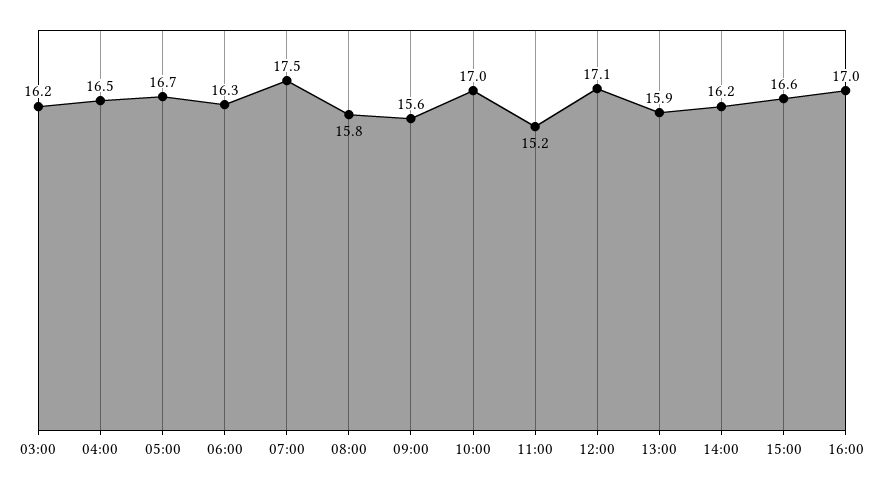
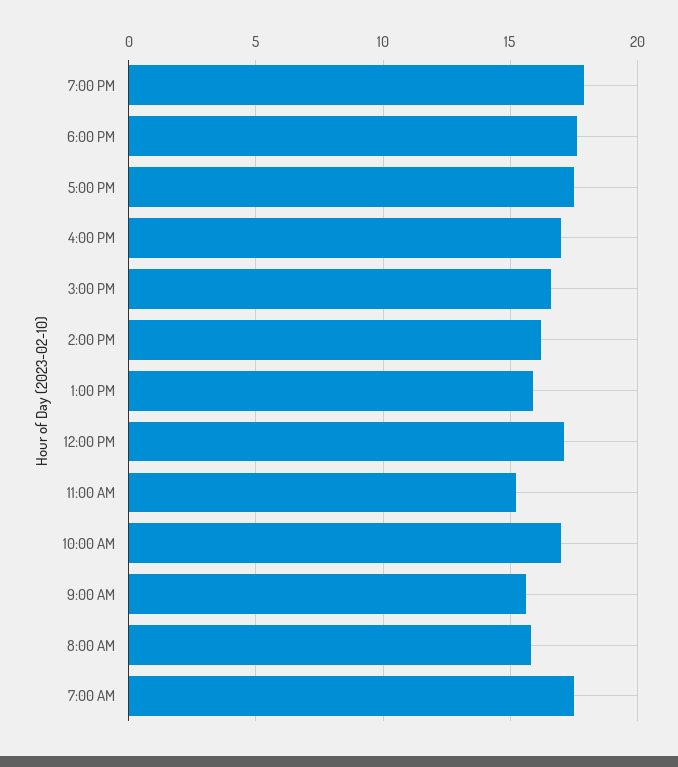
03:00: 16.2 -> none
04:00: 16.5 -> none
05:00: 16.7 -> none
06:00: 16.3 -> none
7:00 PM: none -> 18
6:00 PM: none -> 17.5
5:00 PM: none -> 17.5

